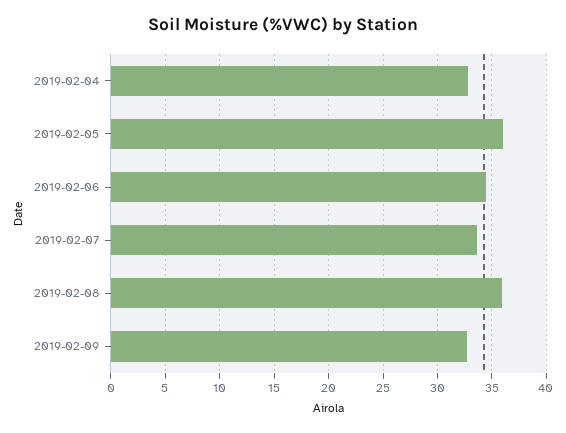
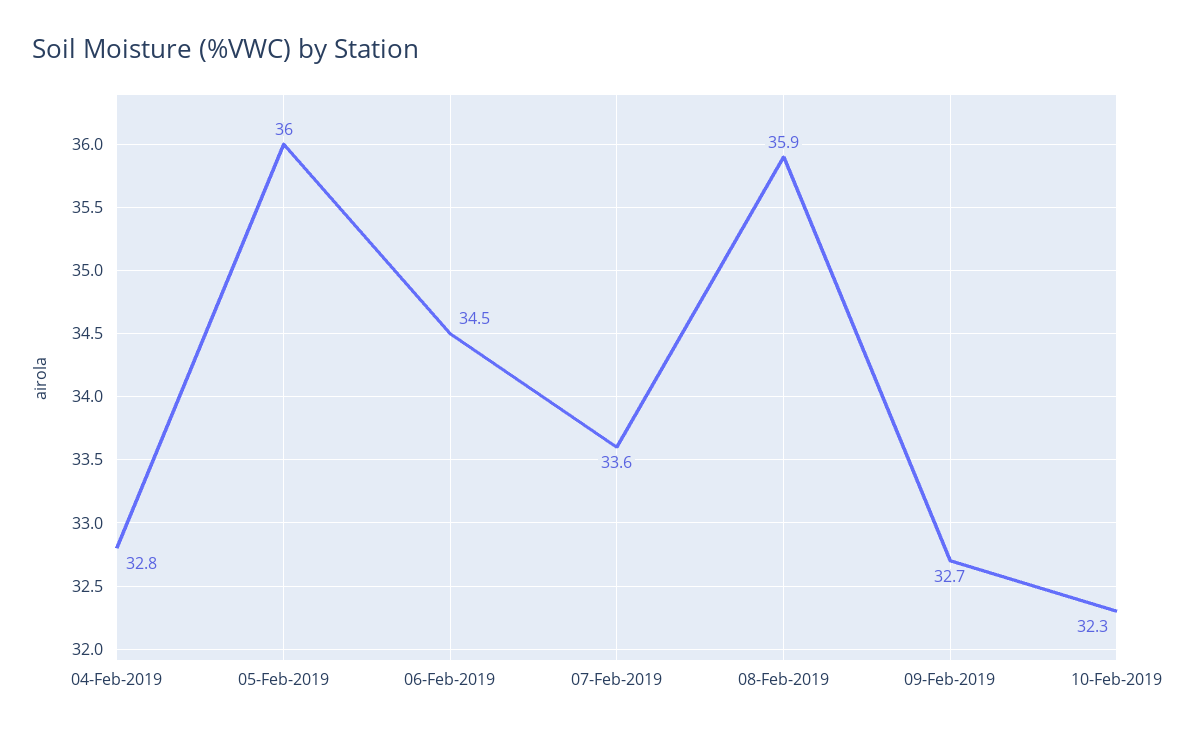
10-Feb-2019: none -> 32.3

